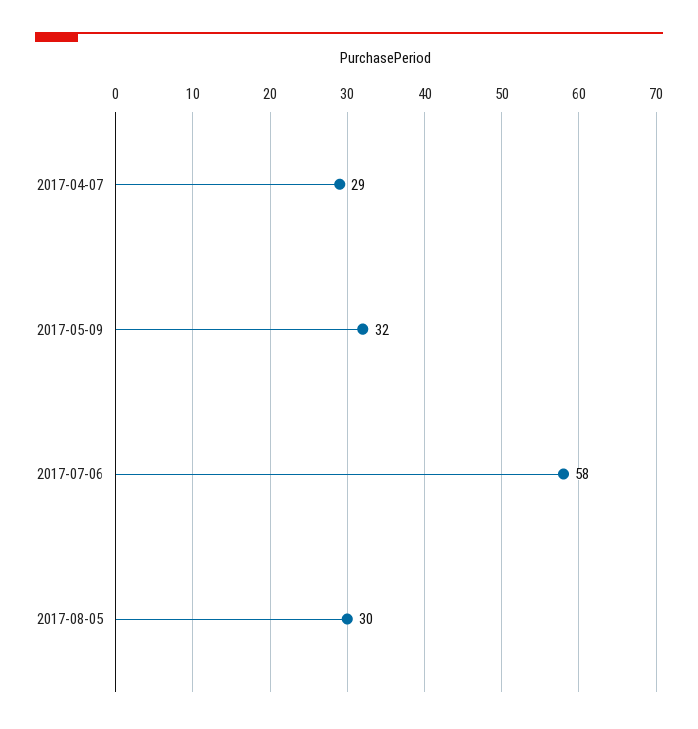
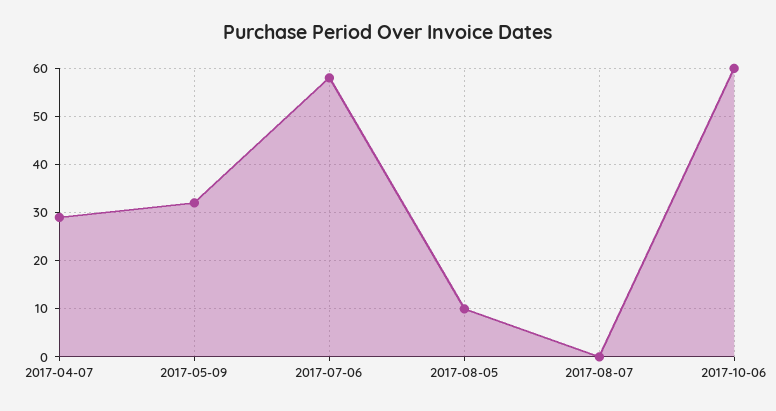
2017-08-05: 30 -> 10
2017-08-07: none -> 0
2017-10-06: none -> 60

